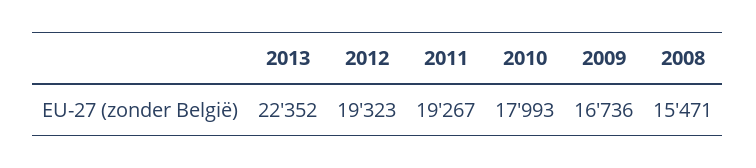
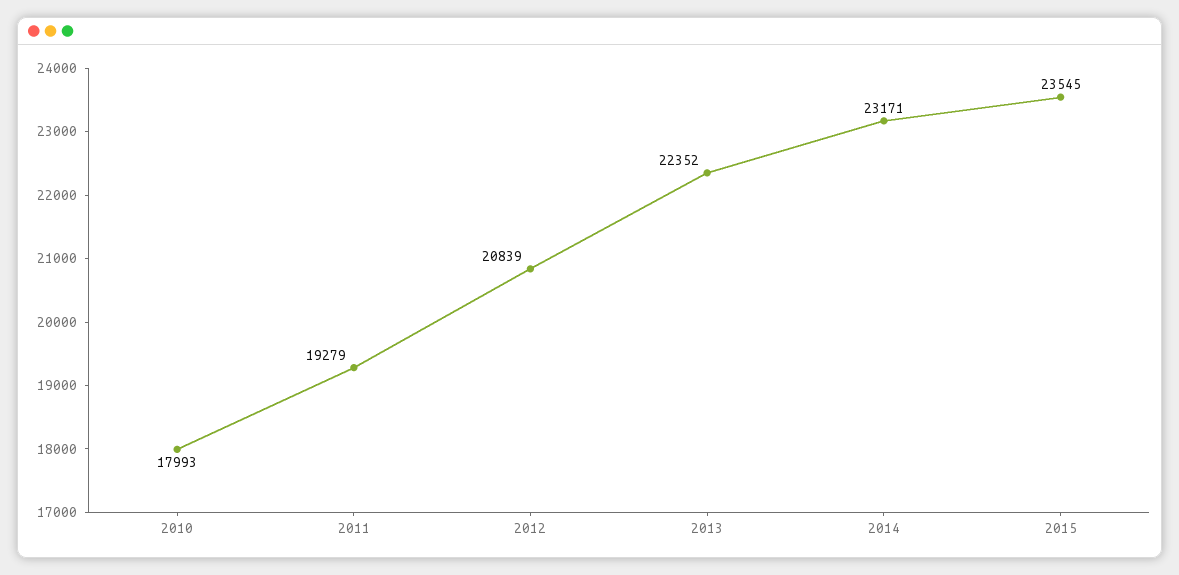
2012: 19323 -> 20839
2011: 19267 -> 19279
2009: 16736 -> none
2008: 15471 -> none
2014: none -> 23171
2015: none -> 23545

